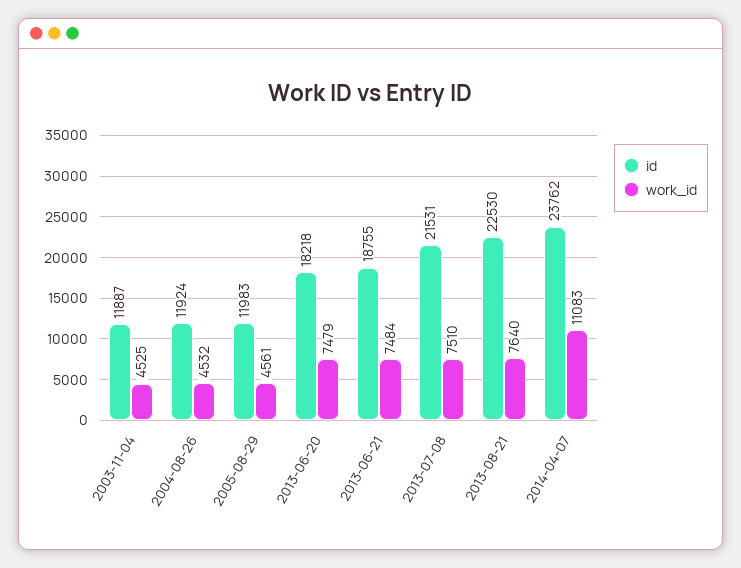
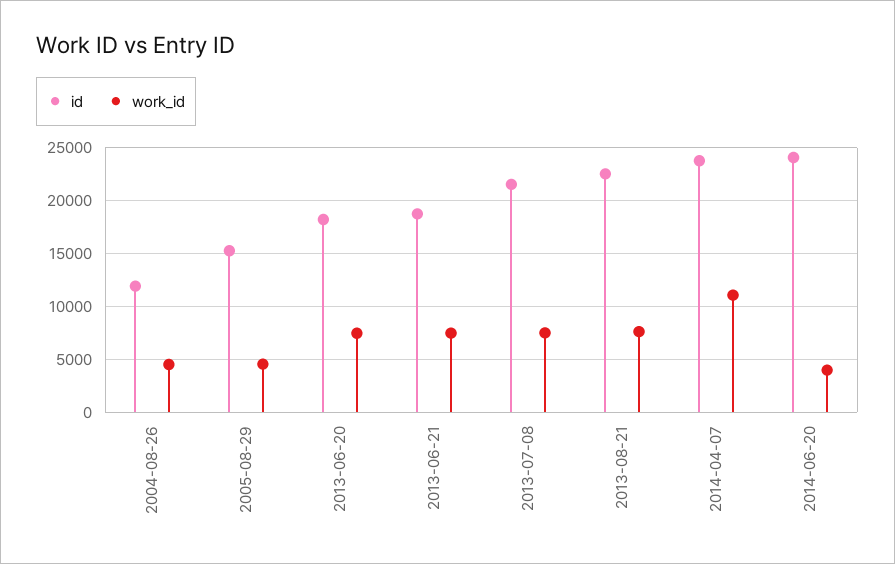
id, 2003-11-04: 11887 -> none
work_id, 2003-11-04: 4525 -> none
id, 2005-08-29: 11983 -> 15000
id, 2014-06-20: none -> 24000
work_id, 2014-06-20: none -> 4000

